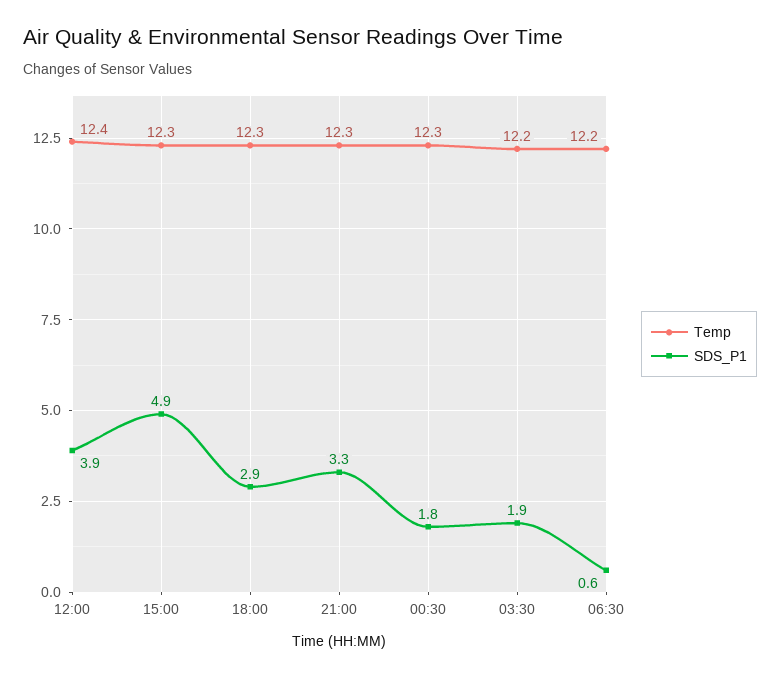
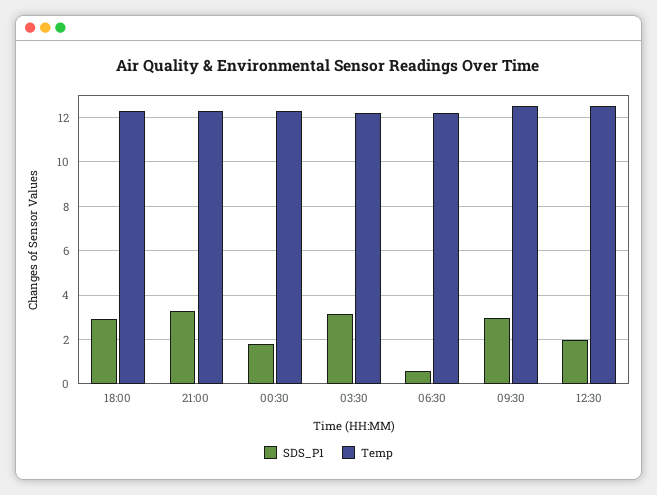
Temp, 12:00: 12.4 -> none
SDS_P1, 12:00: 3.9 -> none
Temp, 15:00: 12.3 -> none
SDS_P1, 15:00: 4.9 -> none
SDS_P1, 03:30: 1.9 -> 3
SDS_P1, 09:30: none -> 3
Temp, 09:30: none -> 12.5
SDS_P1, 12:30: none -> 2
Temp, 12:30: none -> 12.5

